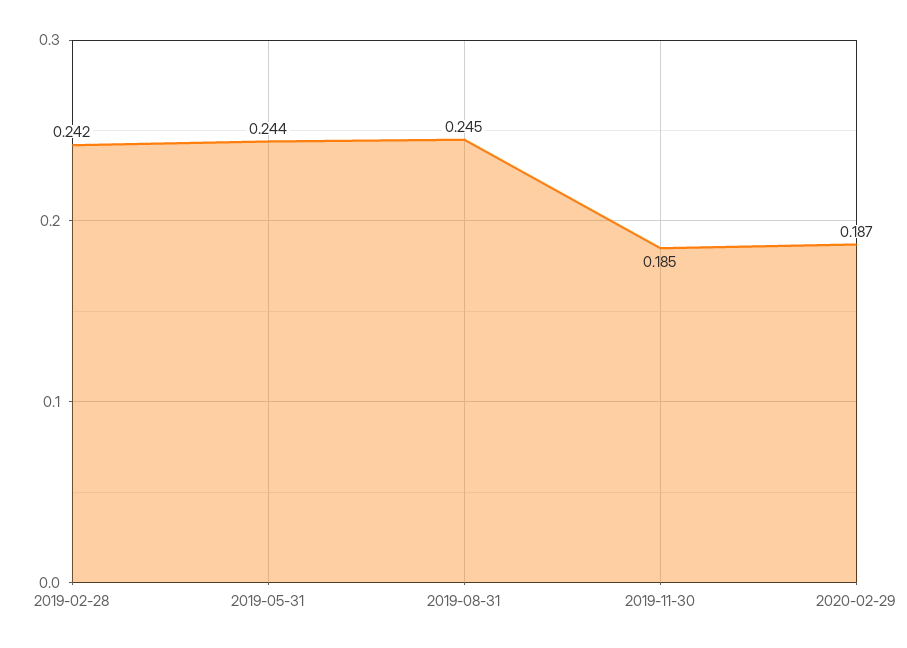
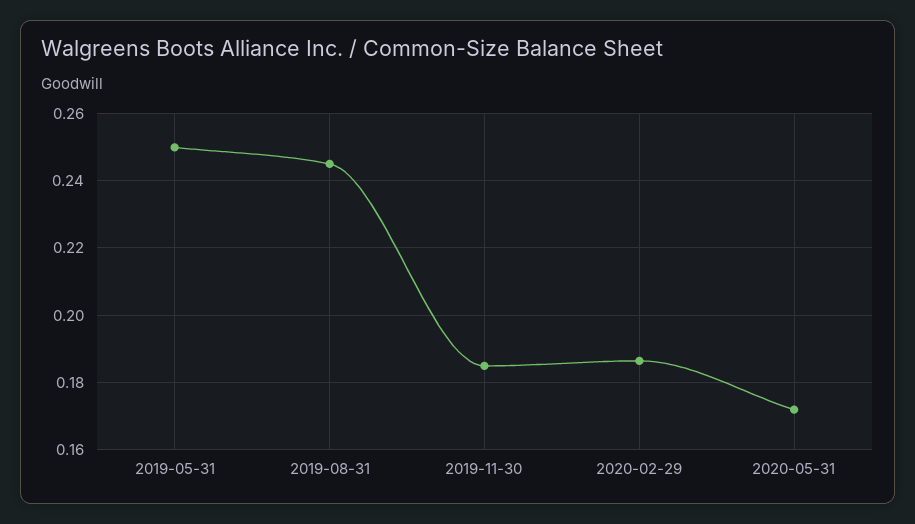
2019-02-28: 0.242 -> none
2019-05-31: 0.244 -> 0.25
2020-05-31: none -> 0.172

